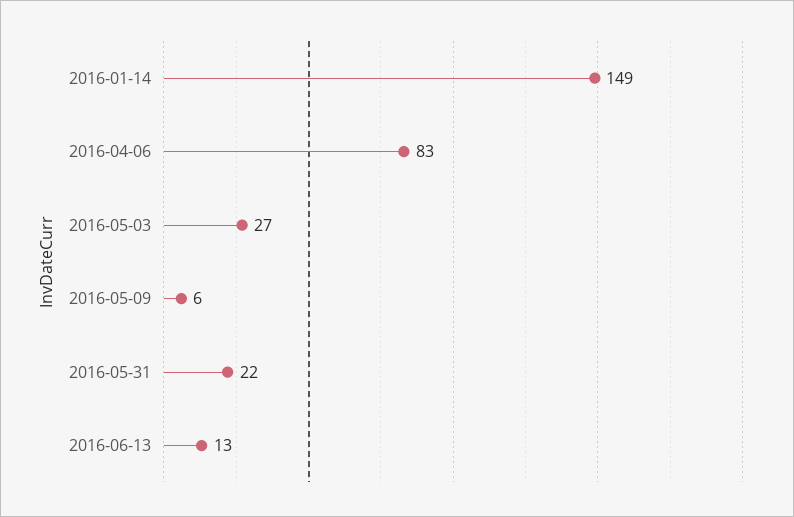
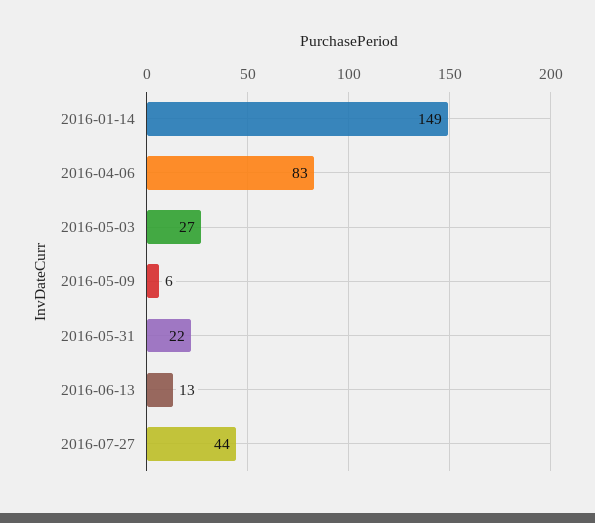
2016-07-27: none -> 44

